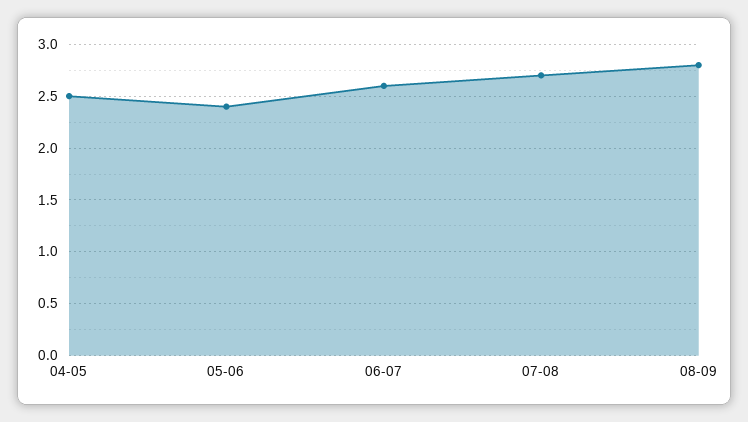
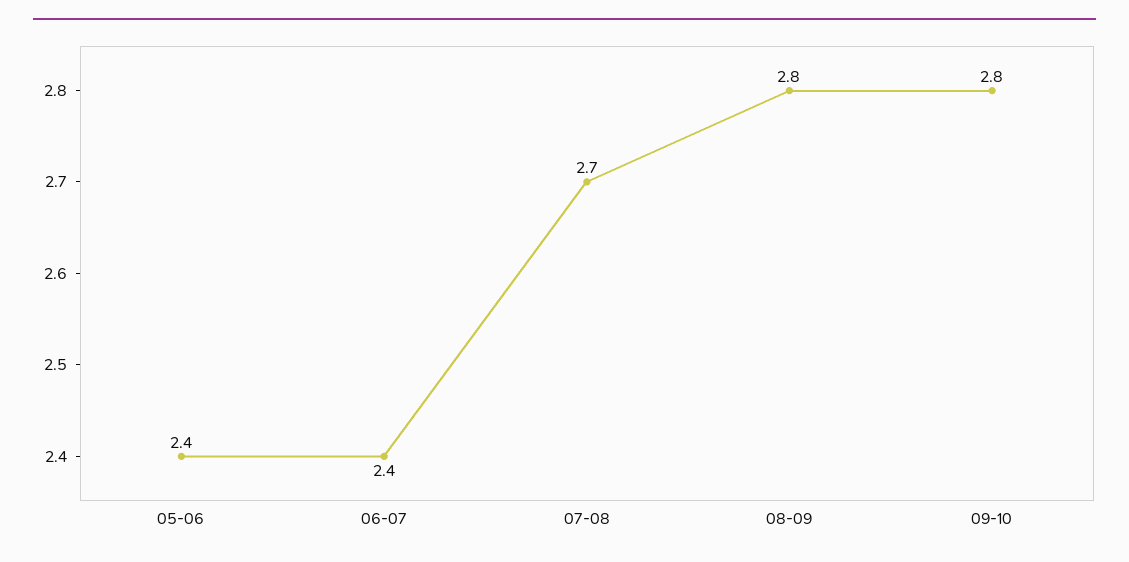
04-05: 2.5 -> none
06-07: 2.6 -> 2.4
09-10: none -> 2.8

